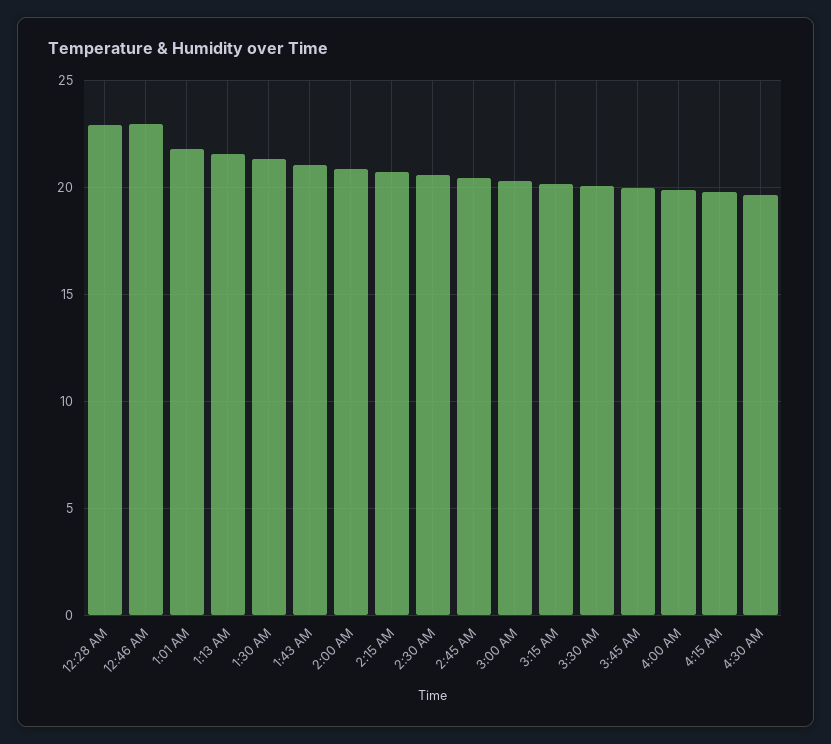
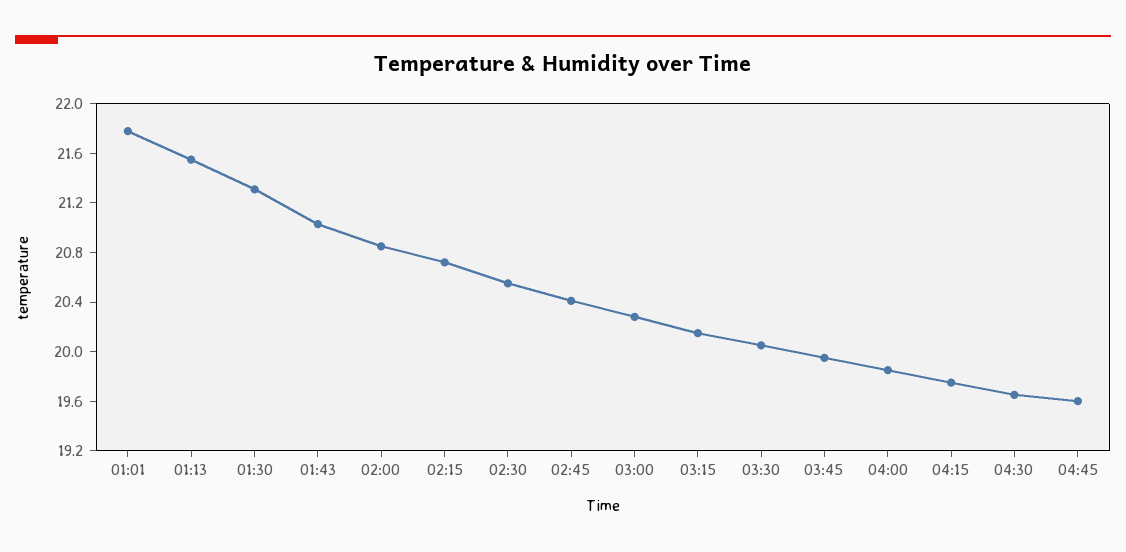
12:28 AM: 23 -> none
12:46 AM: 23 -> none
04:45: none -> 19.6

